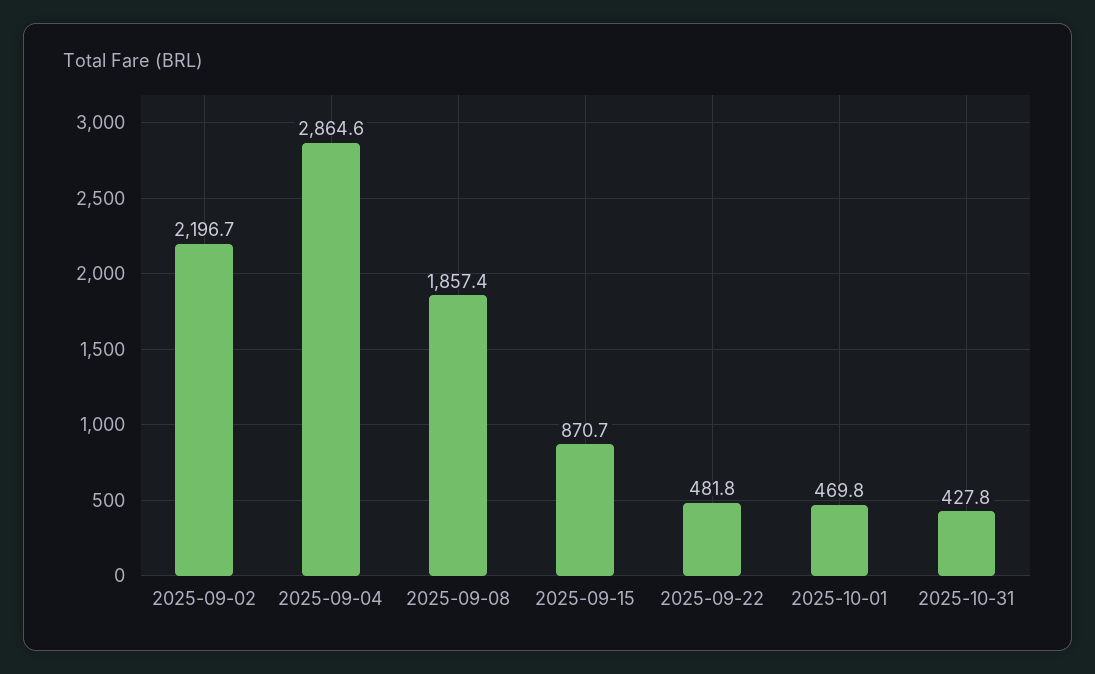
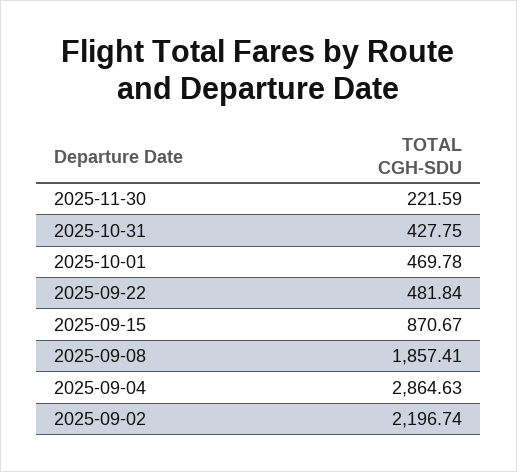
2025-11-30: none -> 221.59

